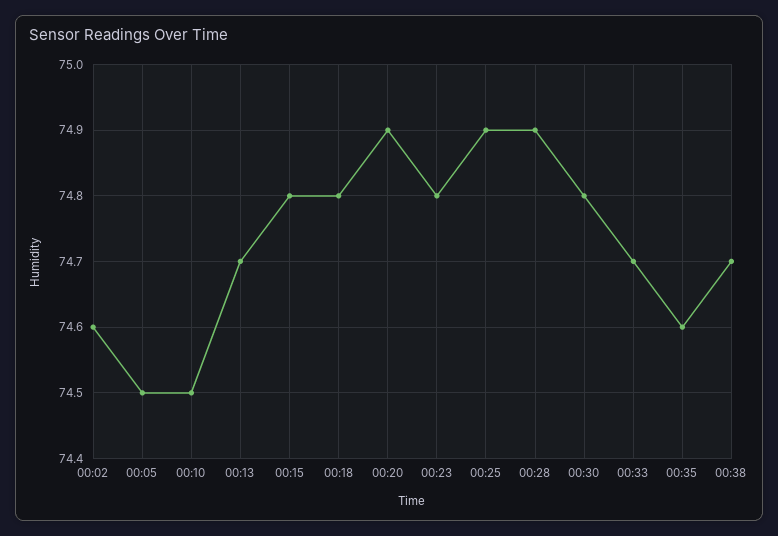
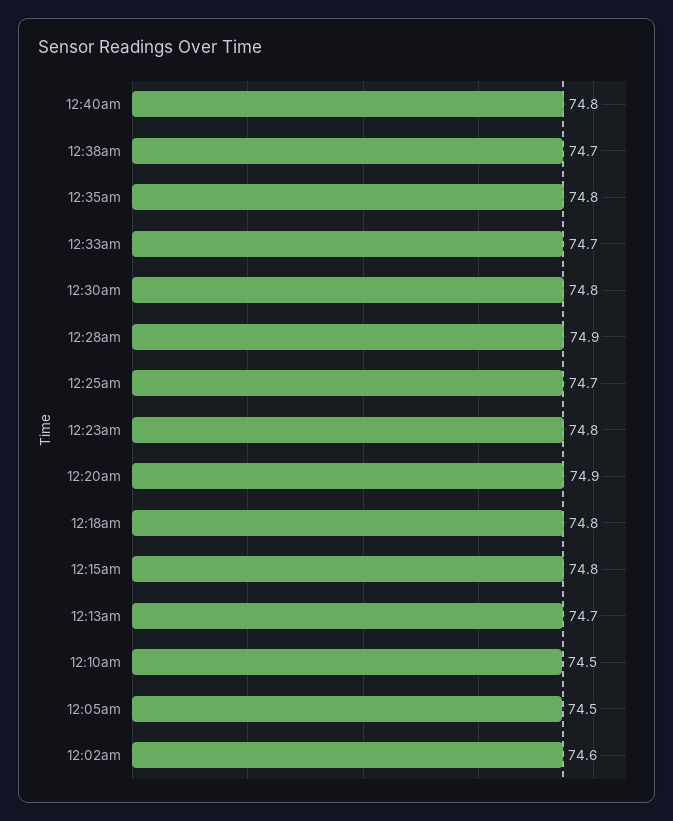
00:25: 74.9 -> 74.7
00:35: 74.6 -> 74.8
12:40am: none -> 74.8

